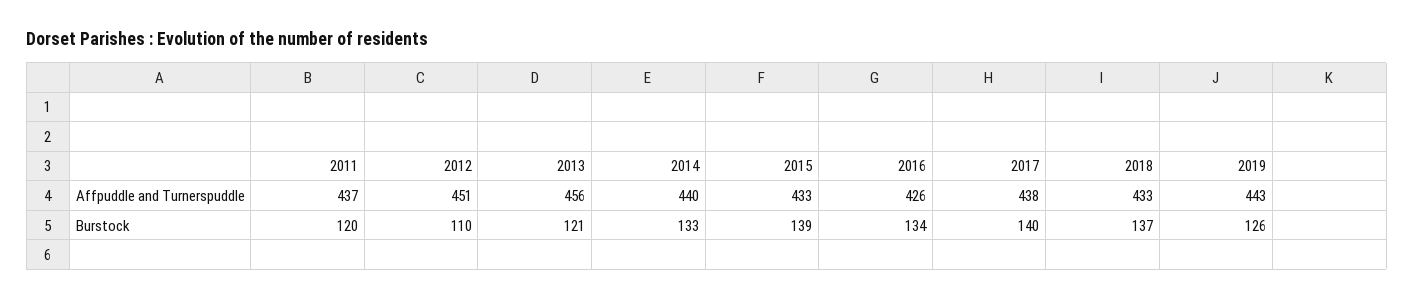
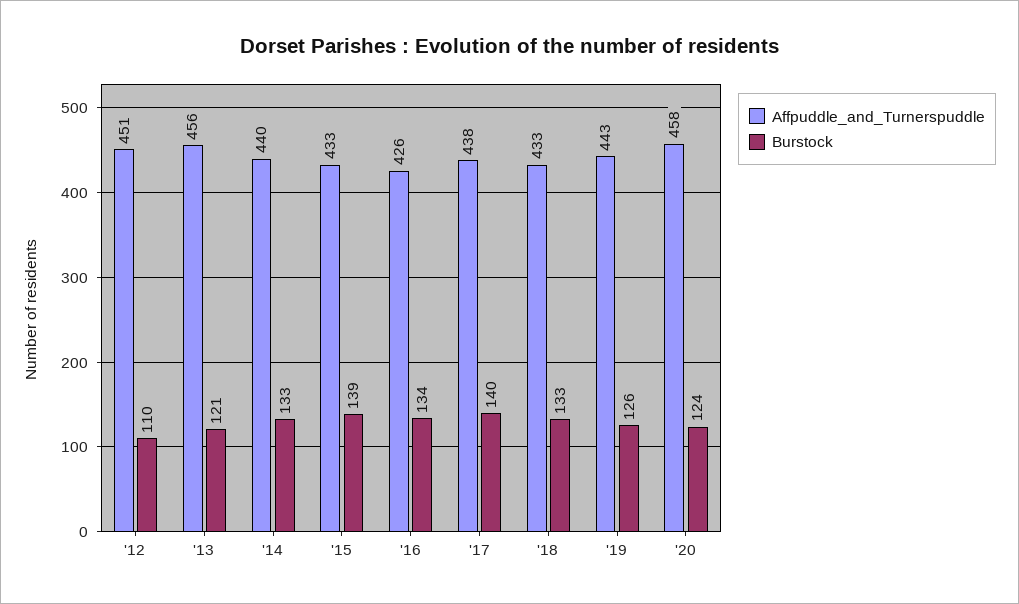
Affpuddle and Turnerspuddle, 2011: 437 -> none
Burstock, 2011: 120 -> none
Burstock, 2018: 137 -> 133
Affpuddle and Turnerspuddle, '20: none -> 458
Burstock, '20: none -> 124

